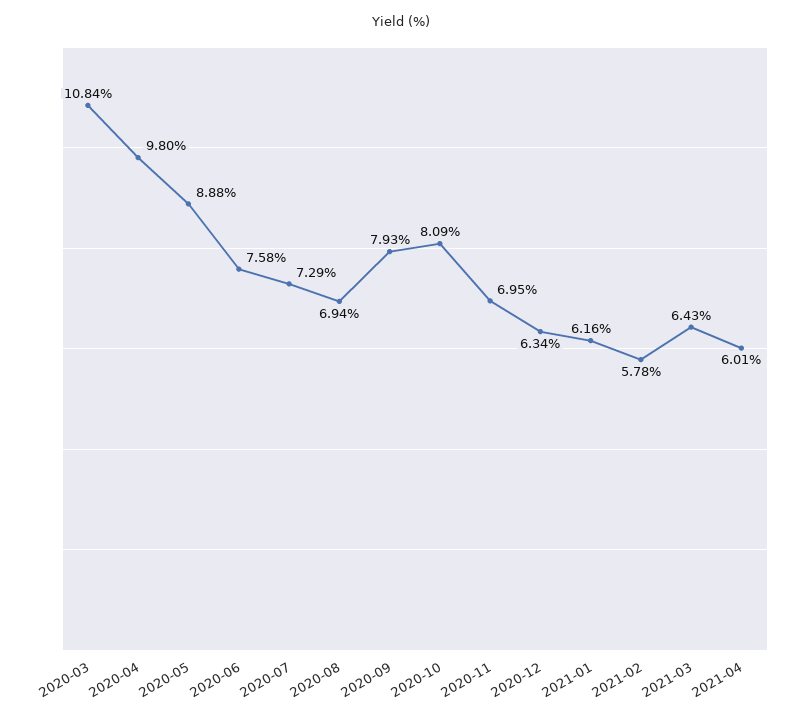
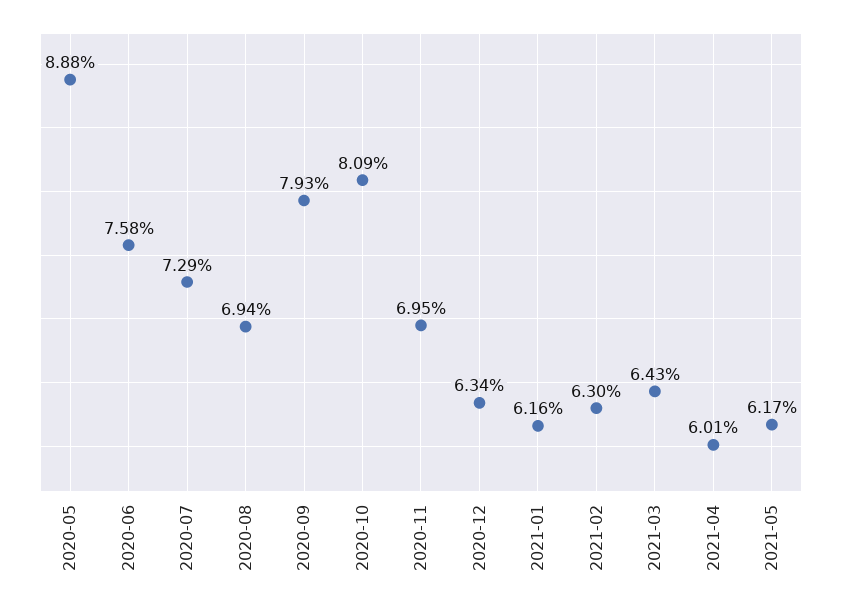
2020-03: 10.84 -> none
2020-04: 9.8 -> none
2021-02: 5.78 -> 6.3
2021-05: none -> 6.17

